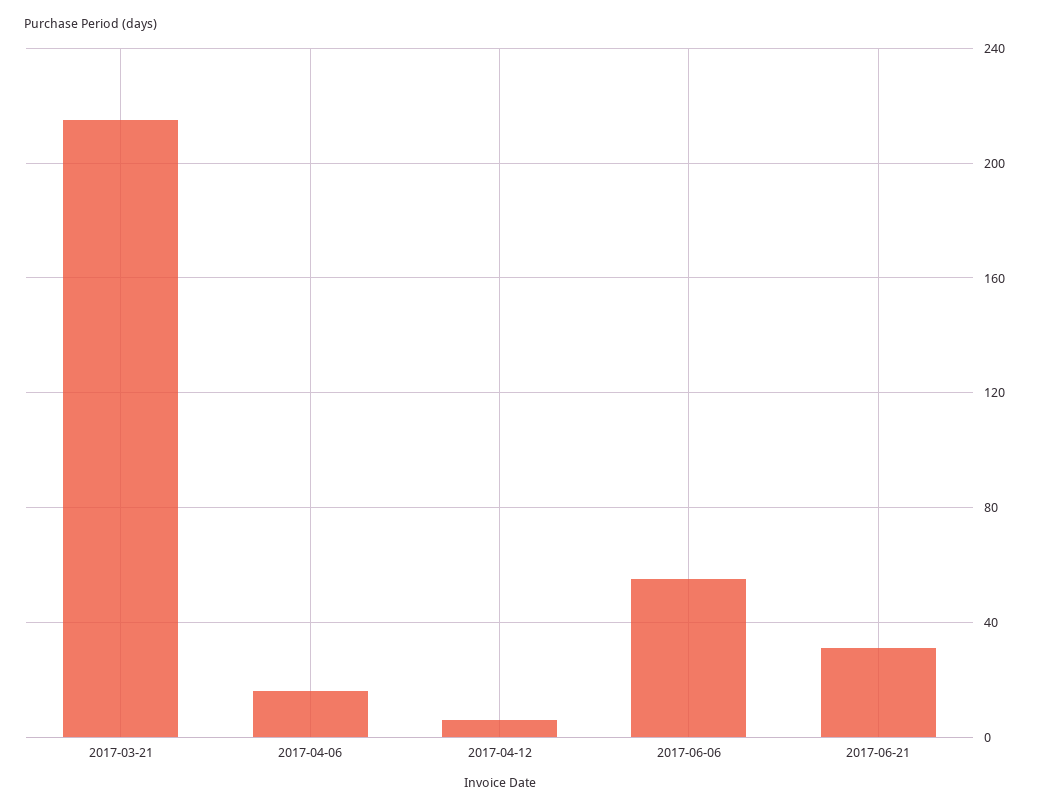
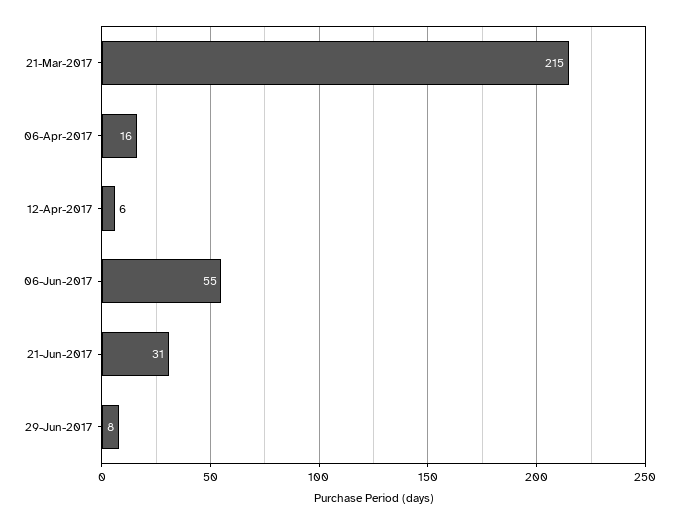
29-Jun-2017: none -> 8

